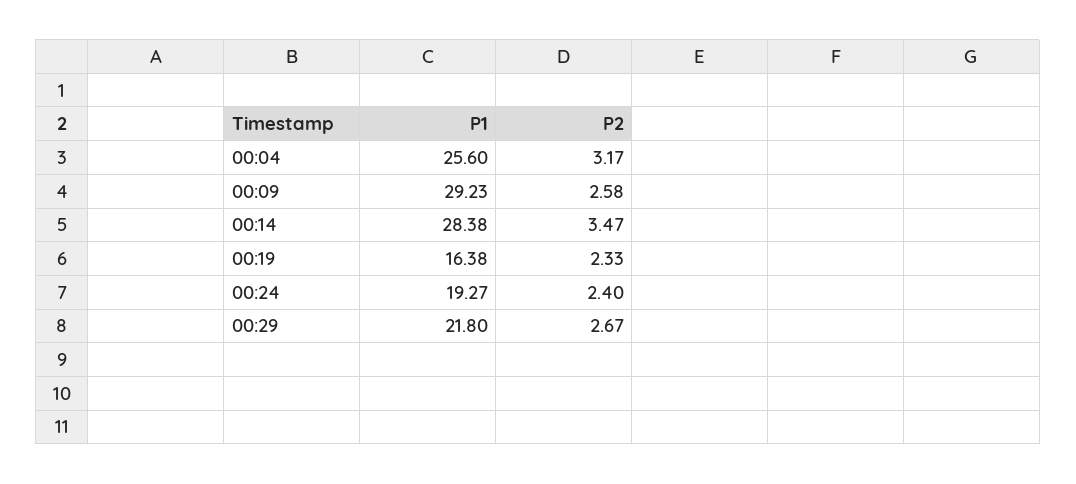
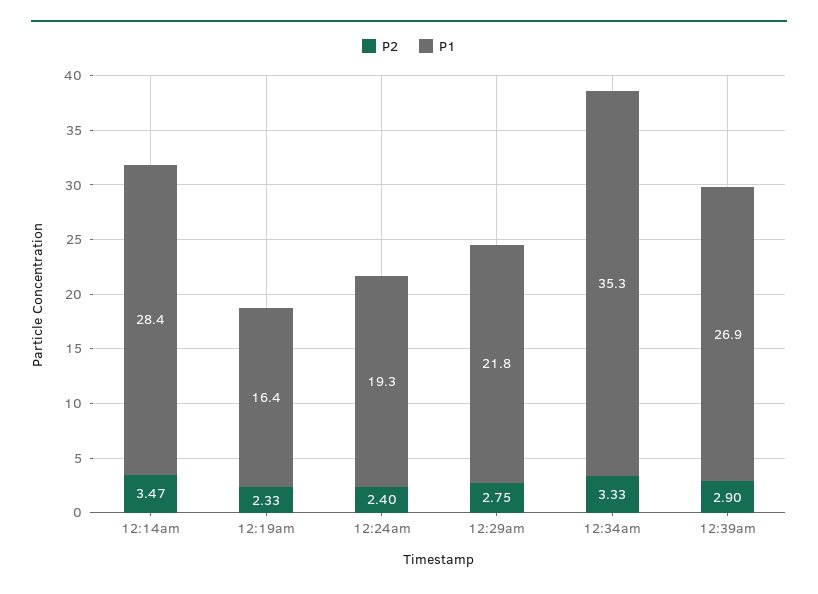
P1, 00:04: 25.6 -> none
P2, 00:04: 3.17 -> none
P1, 00:09: 29.23 -> none
P2, 00:09: 2.58 -> none
P2, 00:29: 2.67 -> 2.75
P2, 12:34am: none -> 3.33
P1, 12:34am: none -> 35.3
P2, 12:39am: none -> 2.9
P1, 12:39am: none -> 26.9

